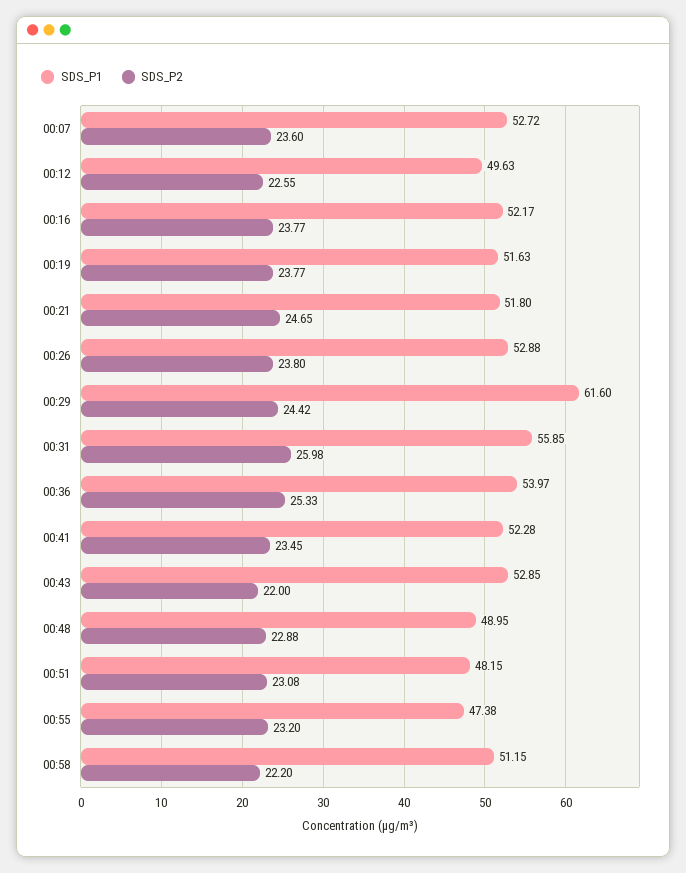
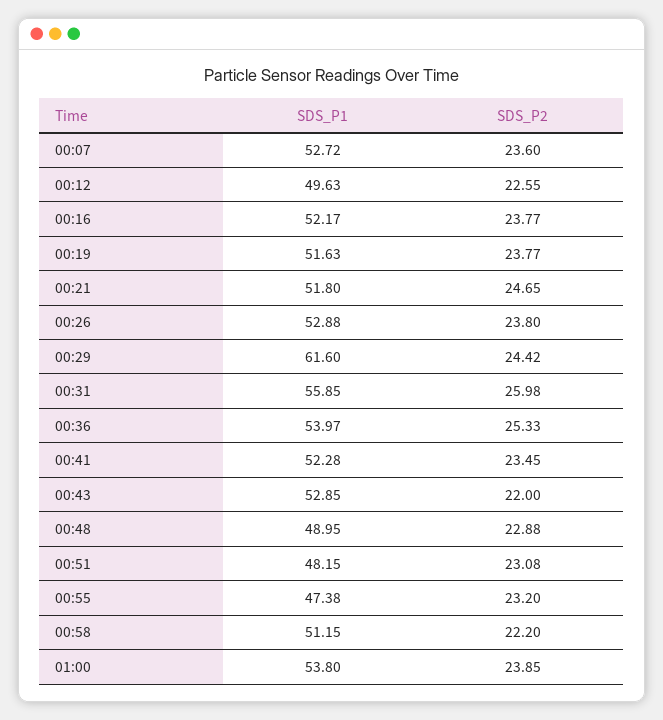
SDS_P1, 01:00: none -> 53.8
SDS_P2, 01:00: none -> 23.85

